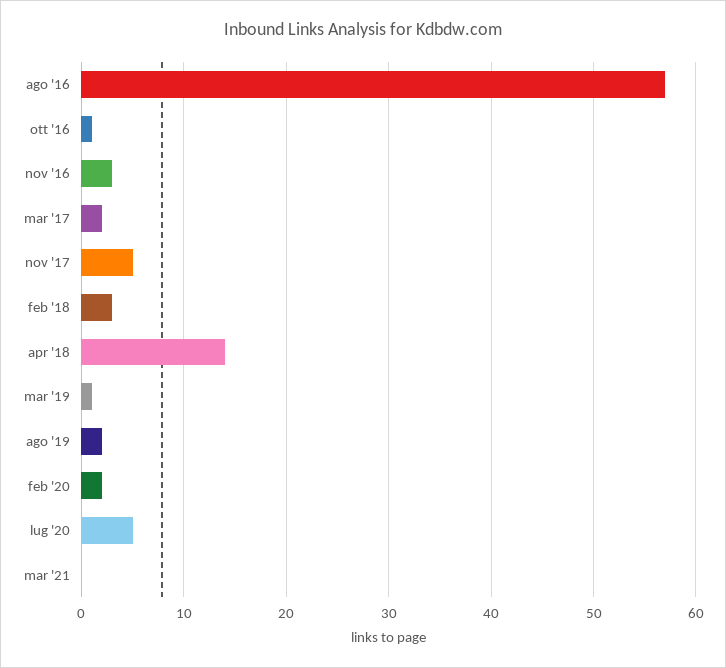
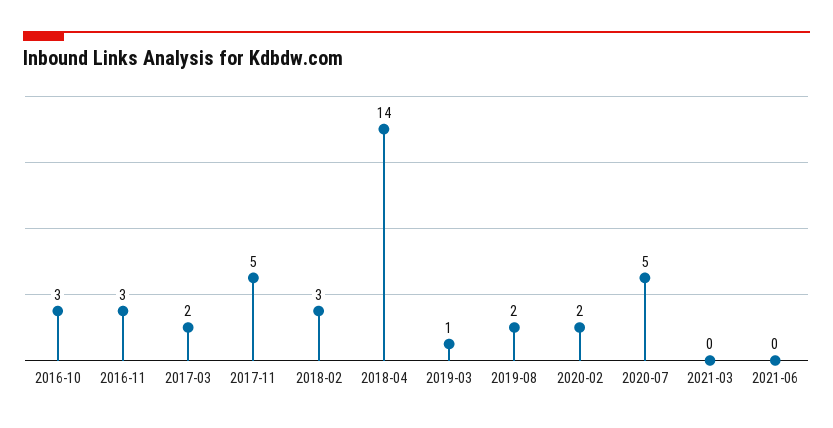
ago '16: 57 -> none
ott '16: 1 -> 3
2021-06: none -> 0

